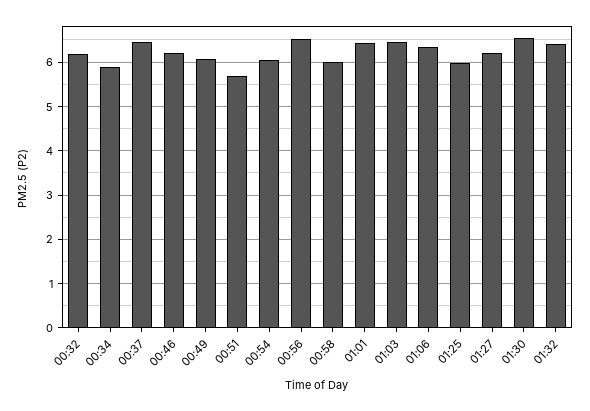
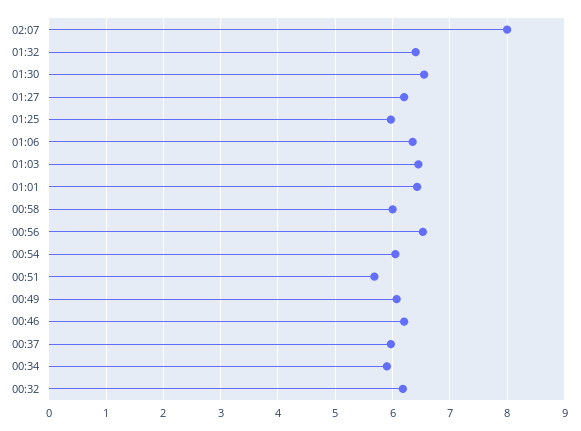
00:37: 6.4 -> 6
02:07: none -> 8

